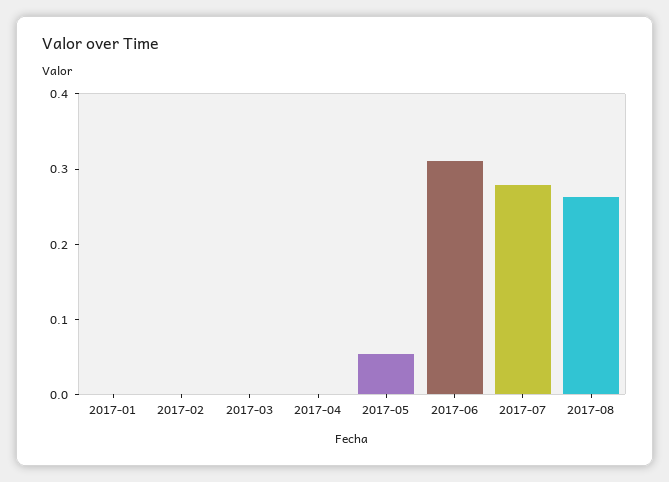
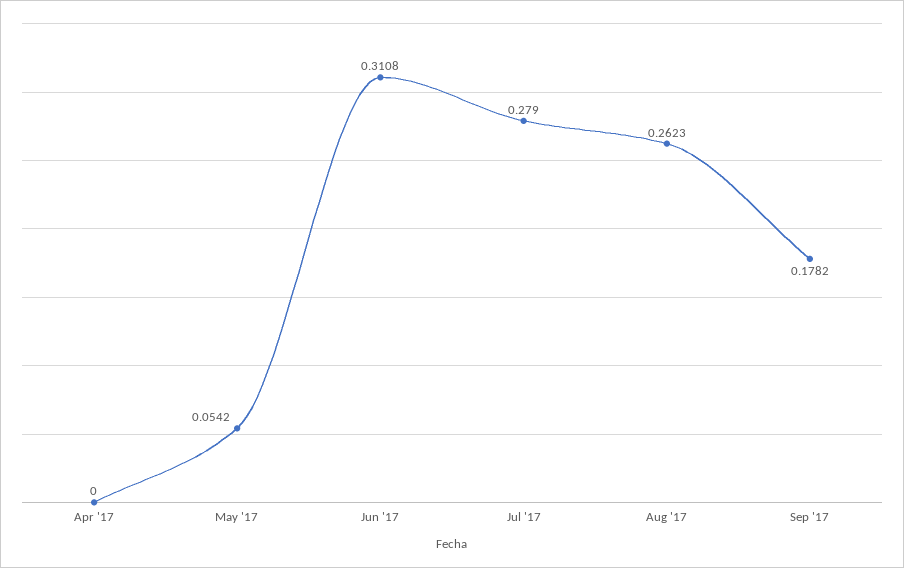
2017-01: 0 -> none
2017-02: 0 -> none
2017-03: 0 -> none
Sep '17: none -> 0.1782

